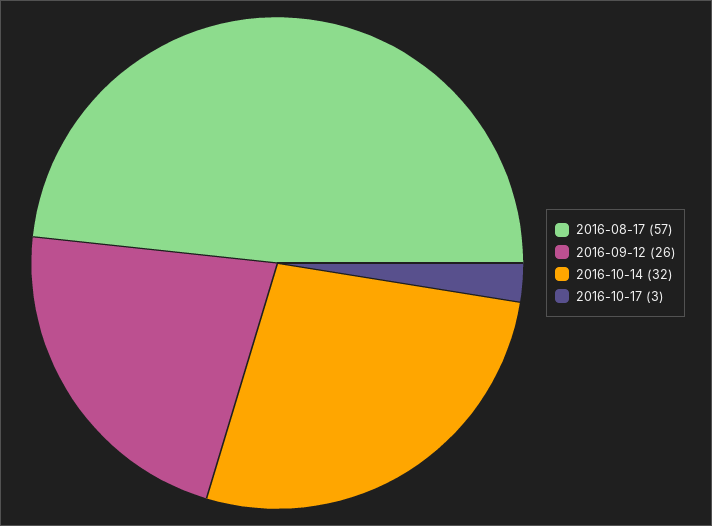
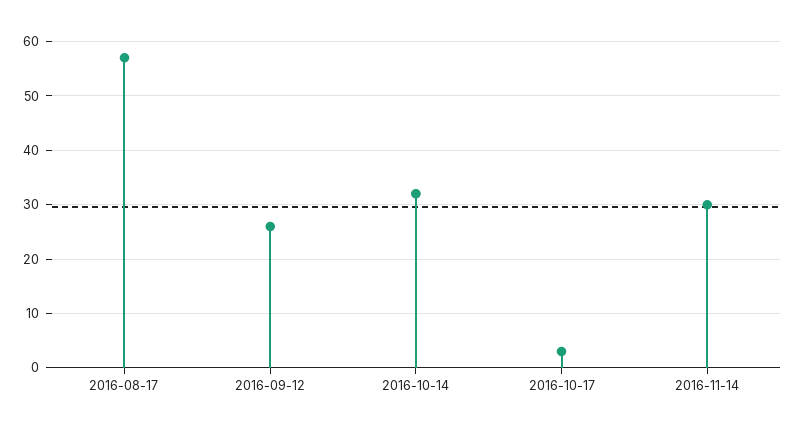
2016-11-14: none -> 30

